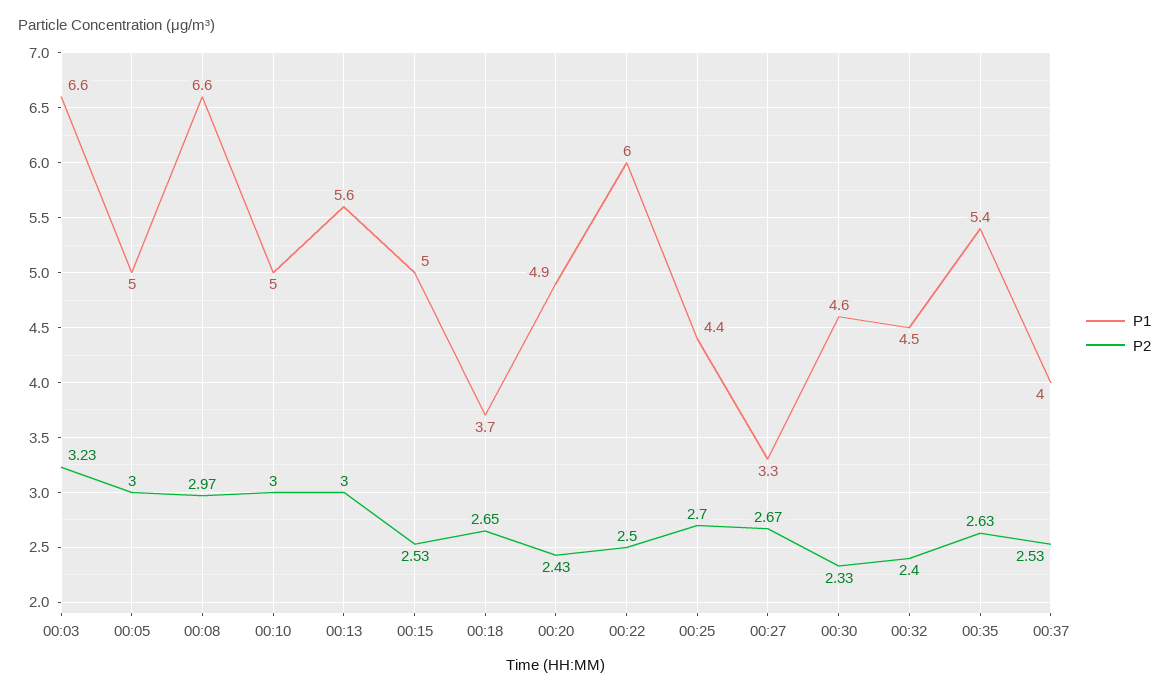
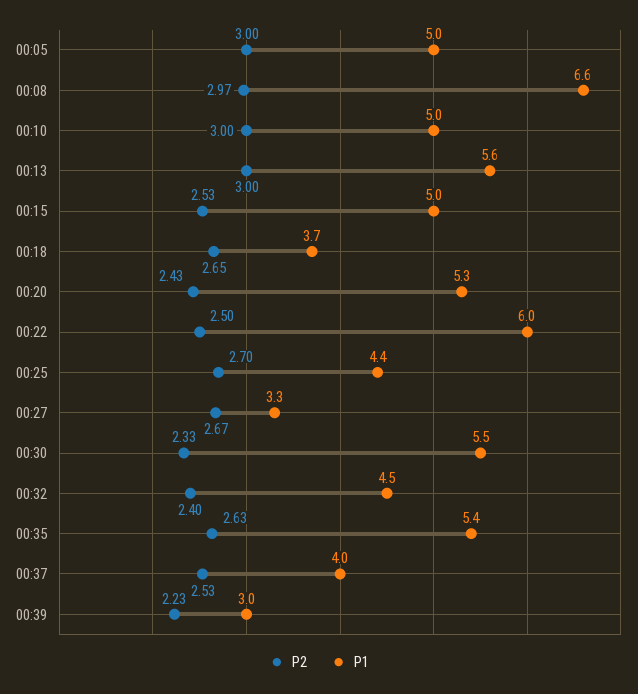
P1, 00:03: 6.6 -> none
P2, 00:03: 3.23 -> none
P1, 00:20: 4.9 -> 5.3
P1, 00:30: 4.6 -> 5.5
P2, 00:39: none -> 2.23
P1, 00:39: none -> 3

